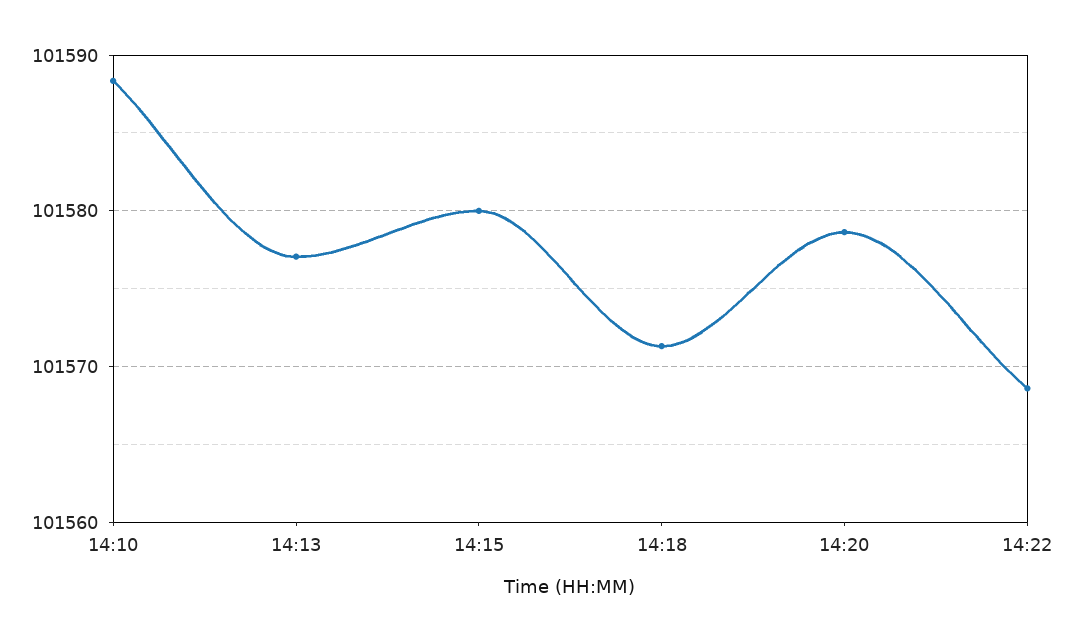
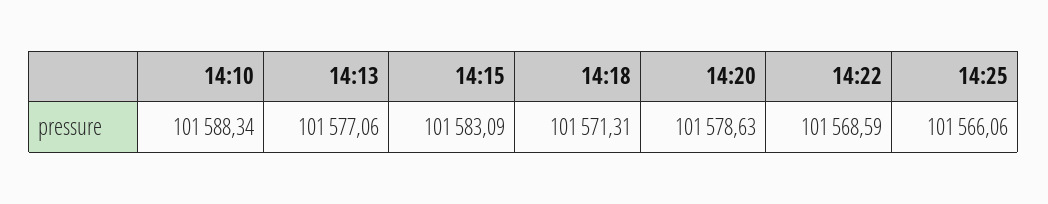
14:15: 101580 -> 101583.09
14:25: none -> 101566.06

